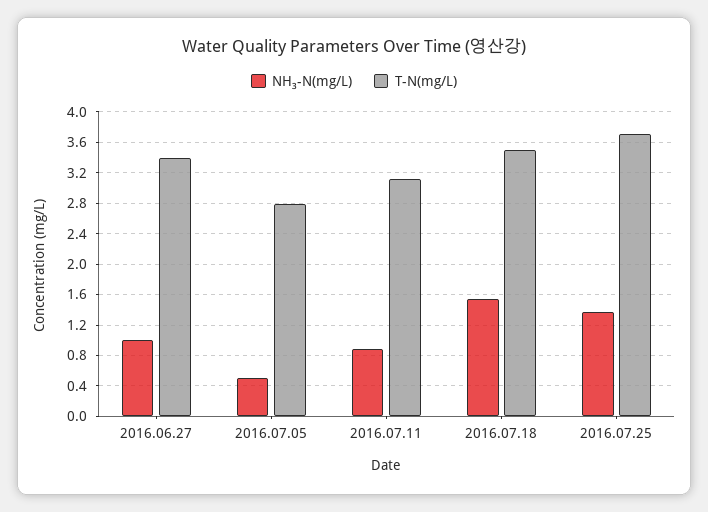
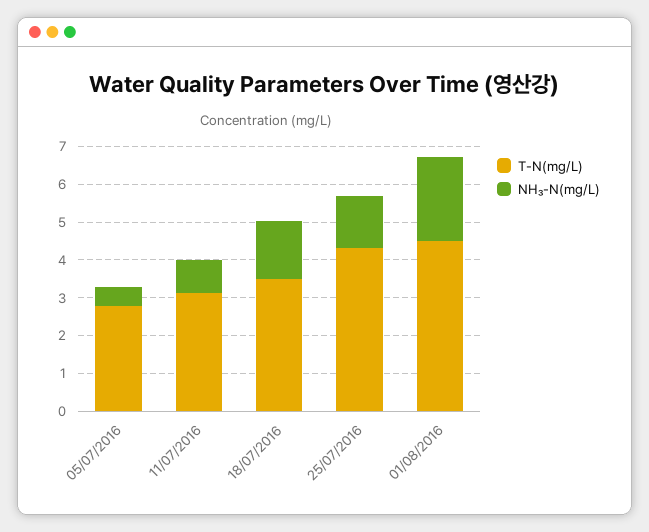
NH₃-N(mg/L), 2016.06.27: 1 -> none
T-N(mg/L), 2016.06.27: 3.4 -> none
T-N(mg/L), 2016.07.25: 3.7 -> 4.25
T-N(mg/L), 01/08/2016: none -> 4.5
NH₃-N(mg/L), 01/08/2016: none -> 2.25

